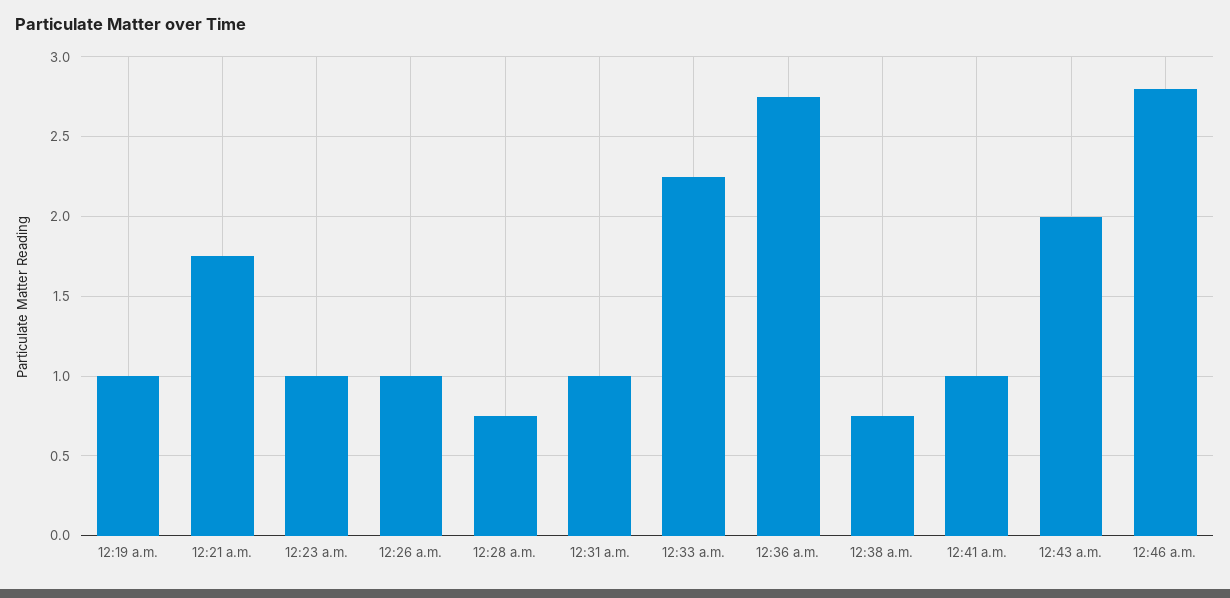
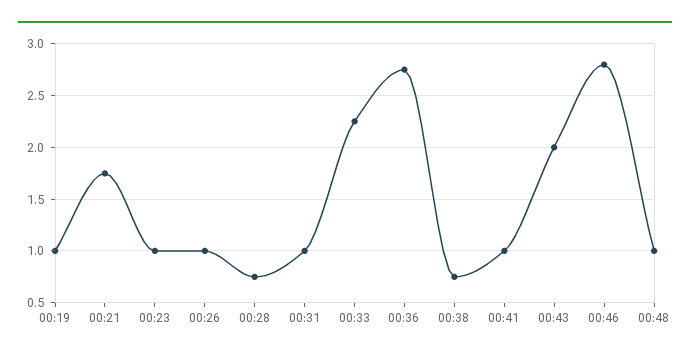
00:48: none -> 1

